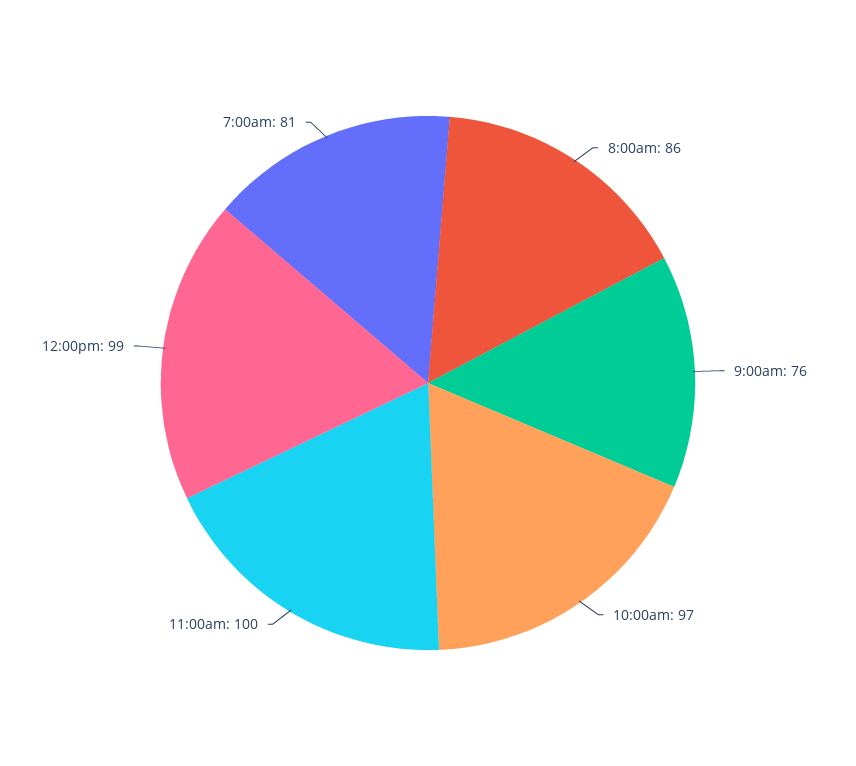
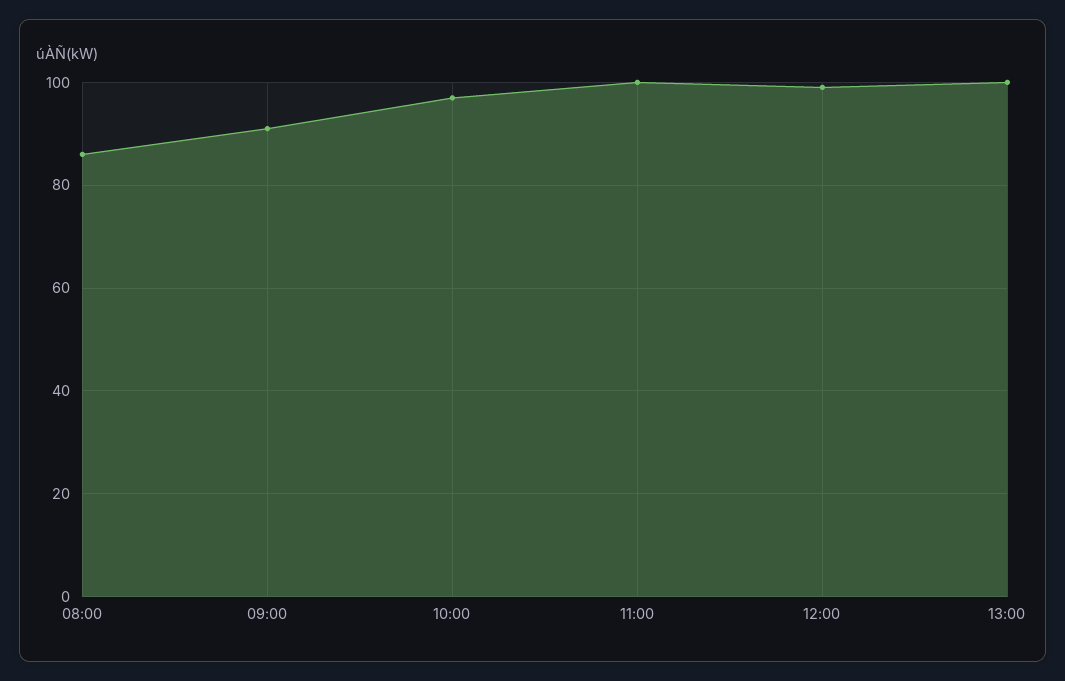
9:00am: 76 -> 90
7:00am: 81 -> none
13:00: none -> 100

